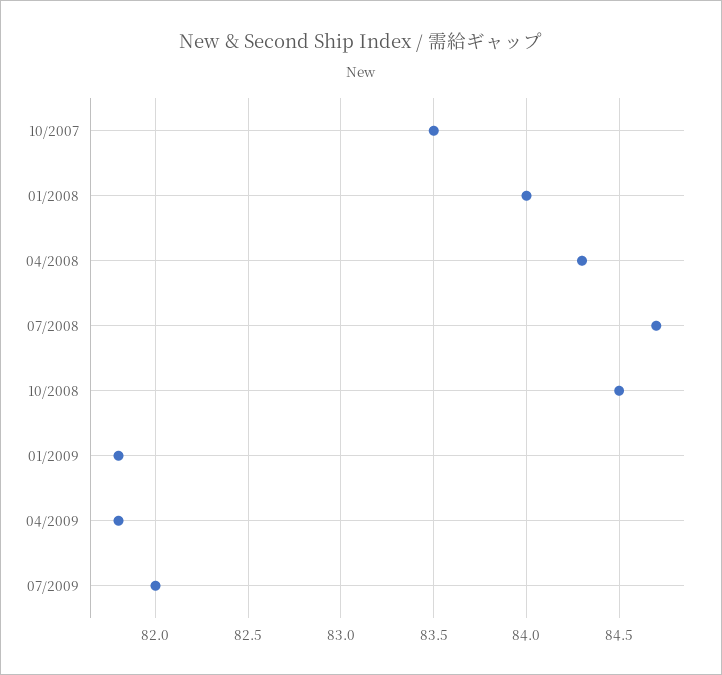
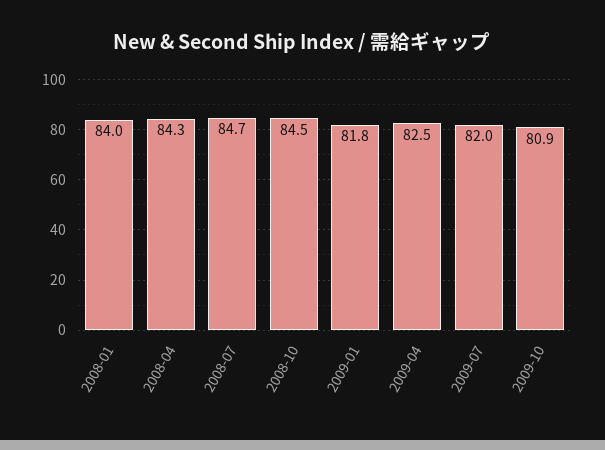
10/2007: 83.5 -> none
04/2009: 81.8 -> 82.5
2009-10: none -> 80.9

